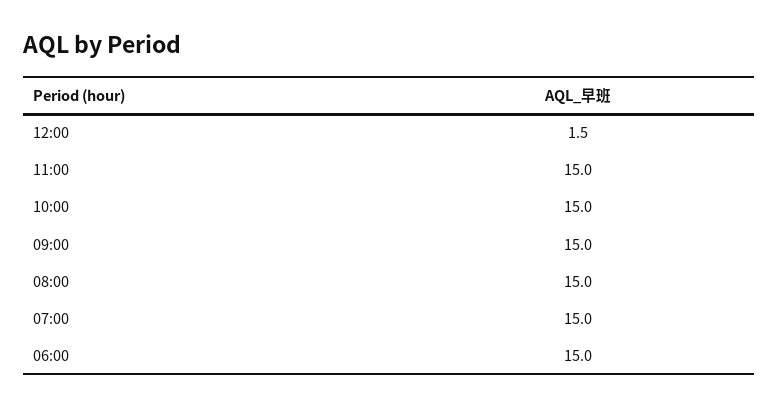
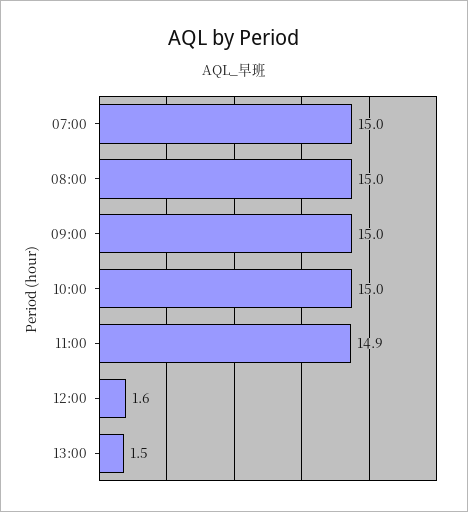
12:00: 1.5 -> 1.6
11:00: 15 -> 14.9
06:00: 15 -> none
13:00: none -> 1.5

